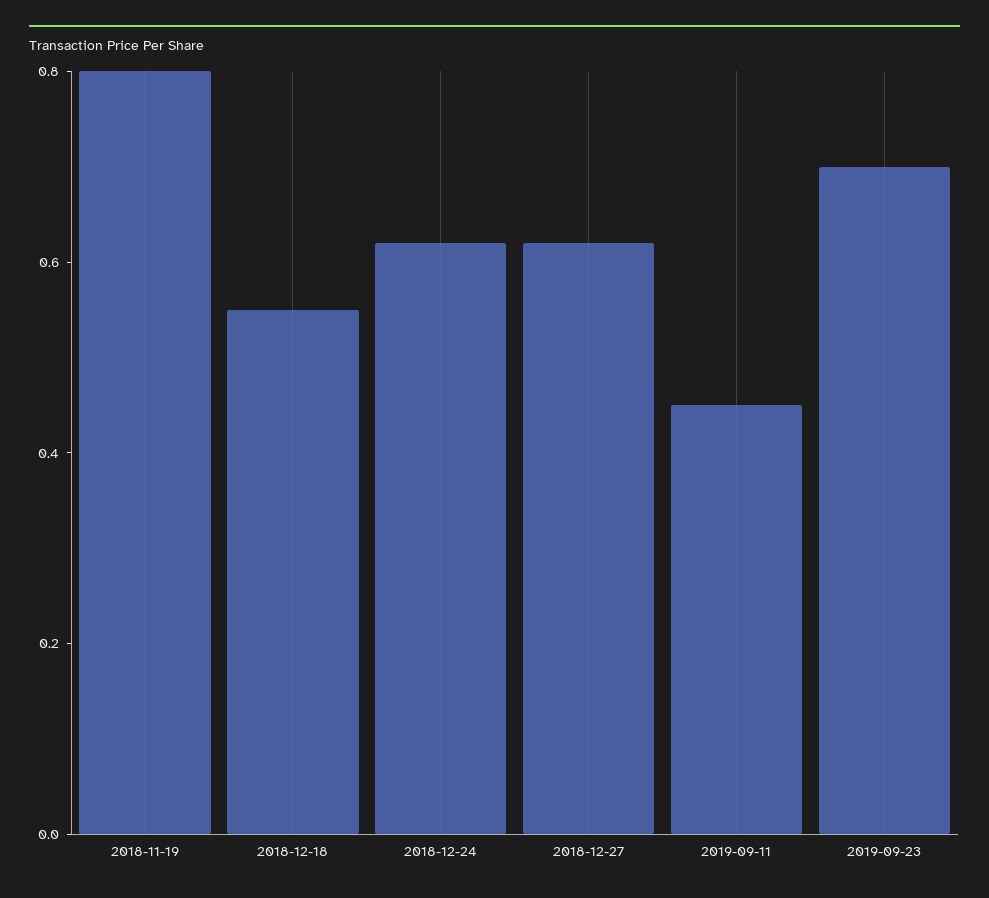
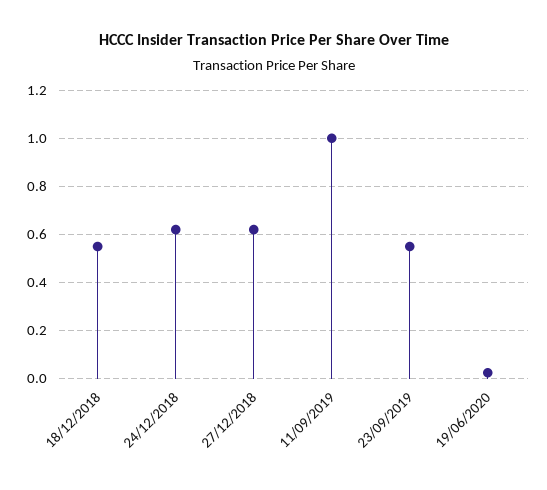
2018-11-19: 0.8 -> none
2019-09-11: 0.45 -> 1
2019-09-23: 0.7 -> 0.55
19/06/2020: none -> 0.025

